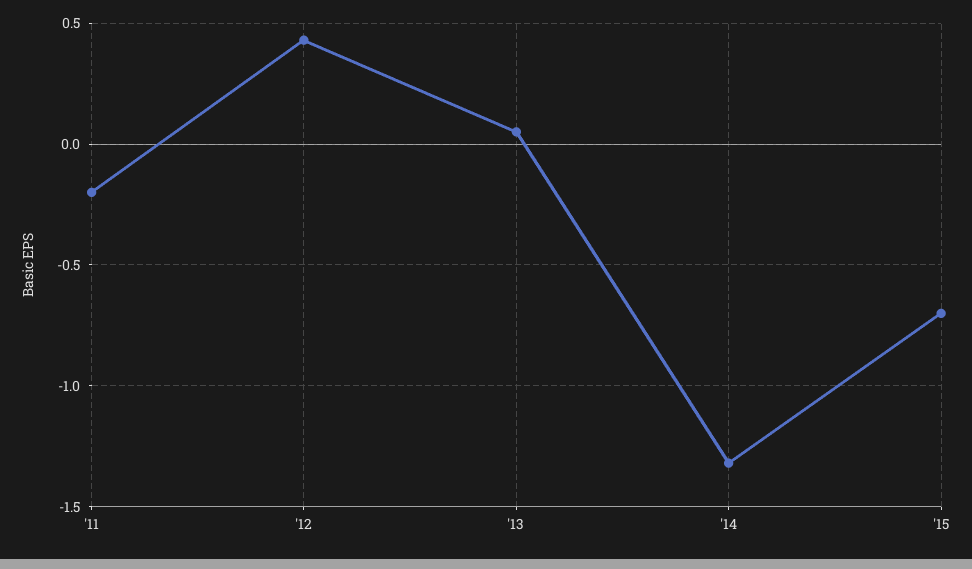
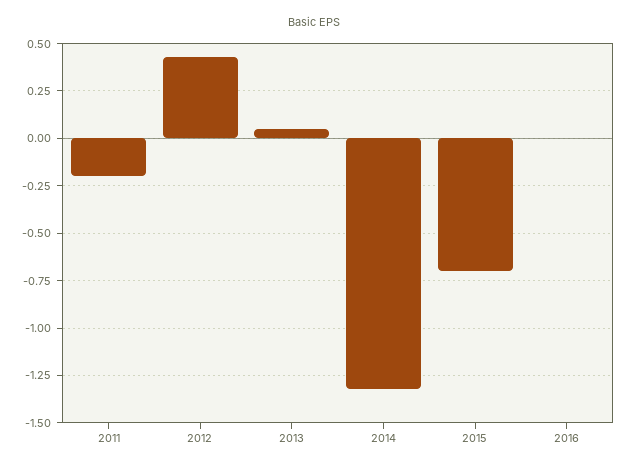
2016: none -> 0

